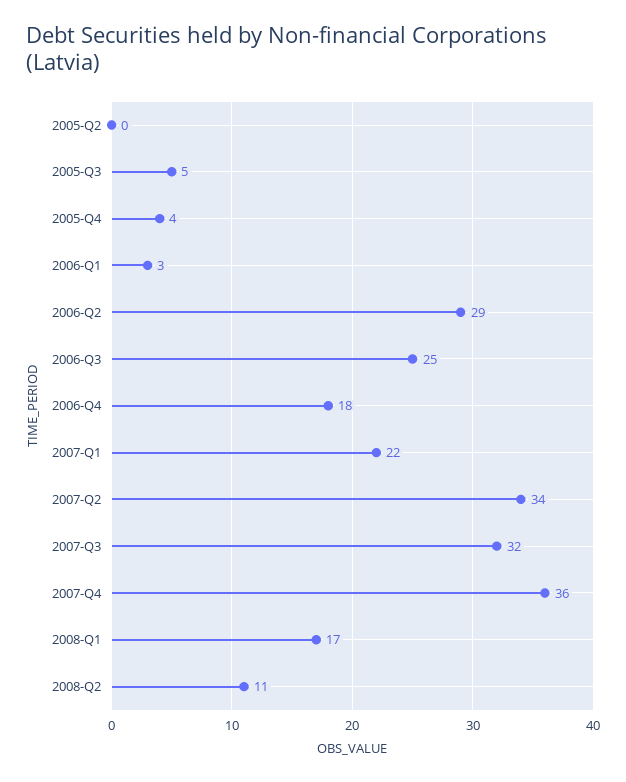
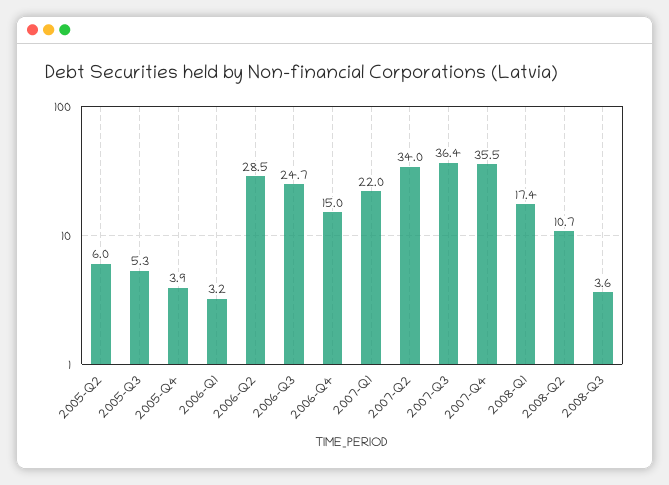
2005-Q2: 0 -> 6
2006-Q4: 18 -> 15
2007-Q3: 32 -> 36.4
2008-Q3: none -> 3.6

